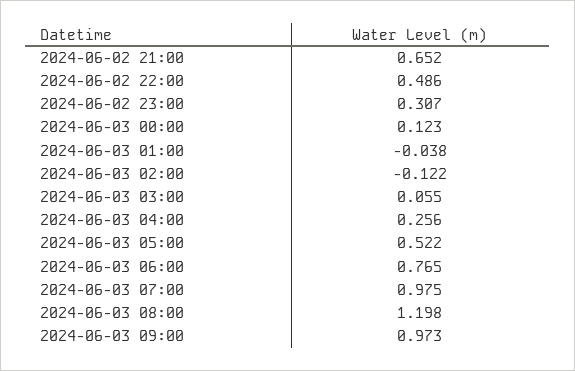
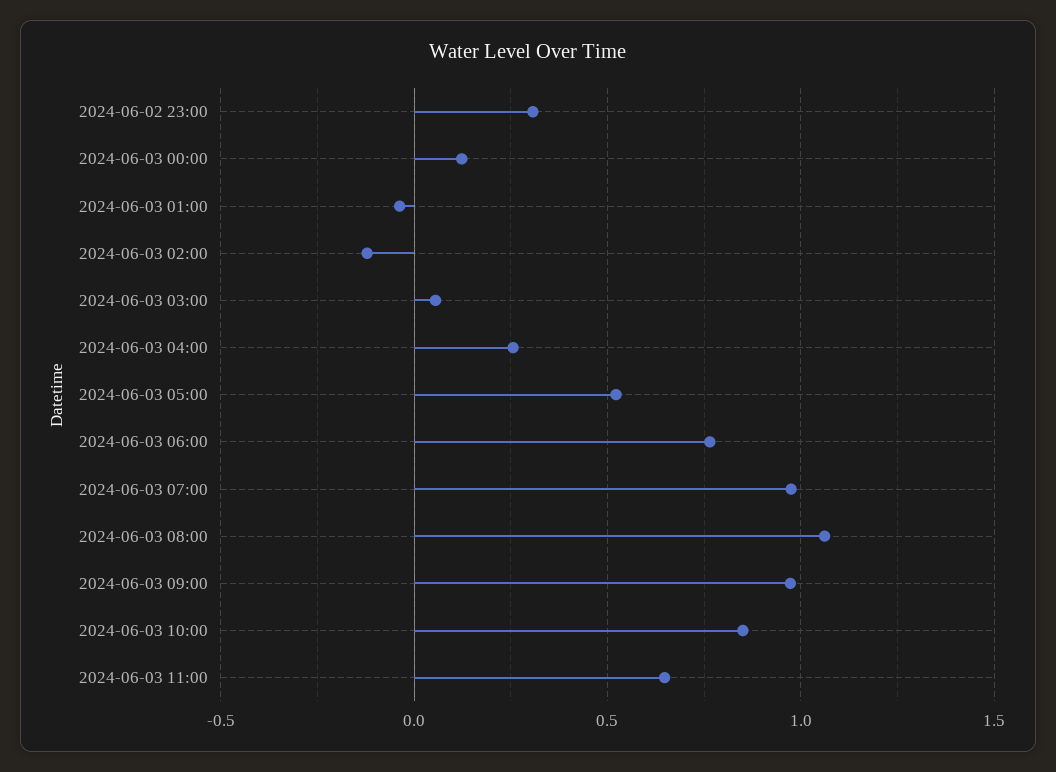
2024-06-02 21:00: 0.652 -> none
2024-06-02 22:00: 0.486 -> none
2024-06-03 08:00: 1.198 -> 1.05
2024-06-03 10:00: none -> 0.85
2024-06-03 11:00: none -> 0.65

